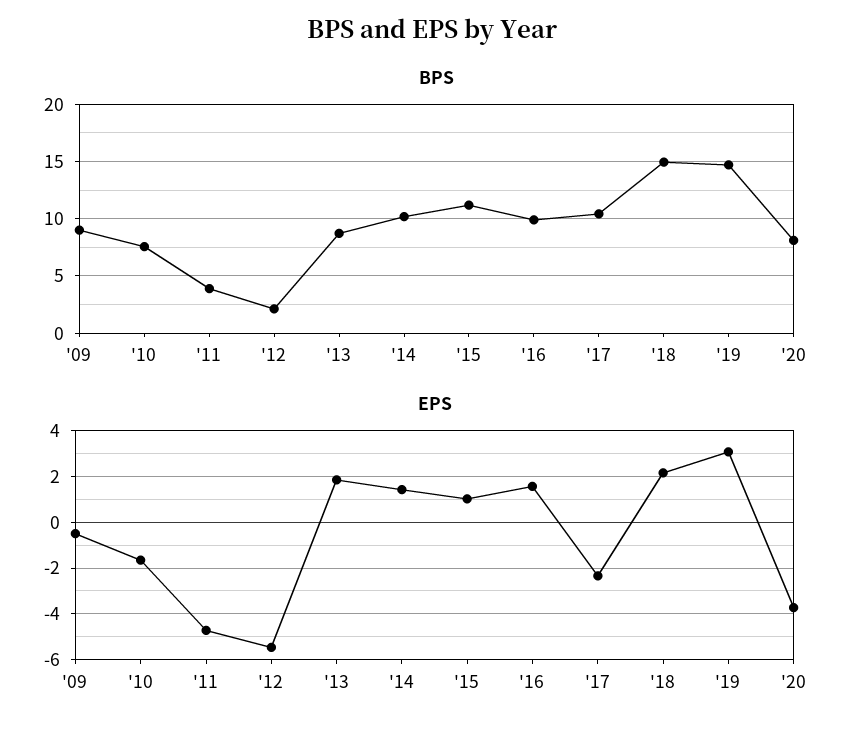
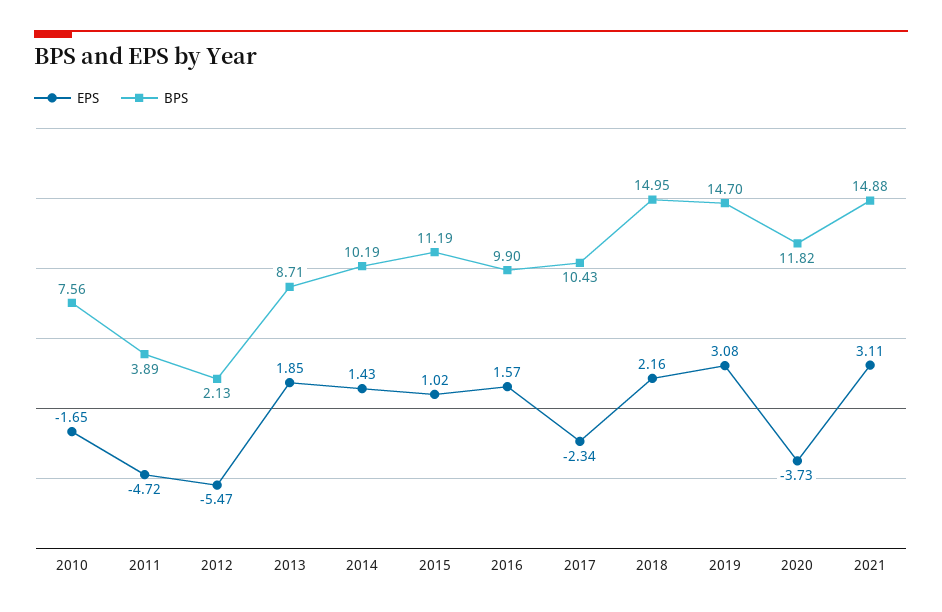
BPS, '09: 9 -> none
BPS, '20: 8 -> 11.82
EPS, '09: -0.5 -> none
EPS, 2021: none -> 3.11
BPS, 2021: none -> 14.88

